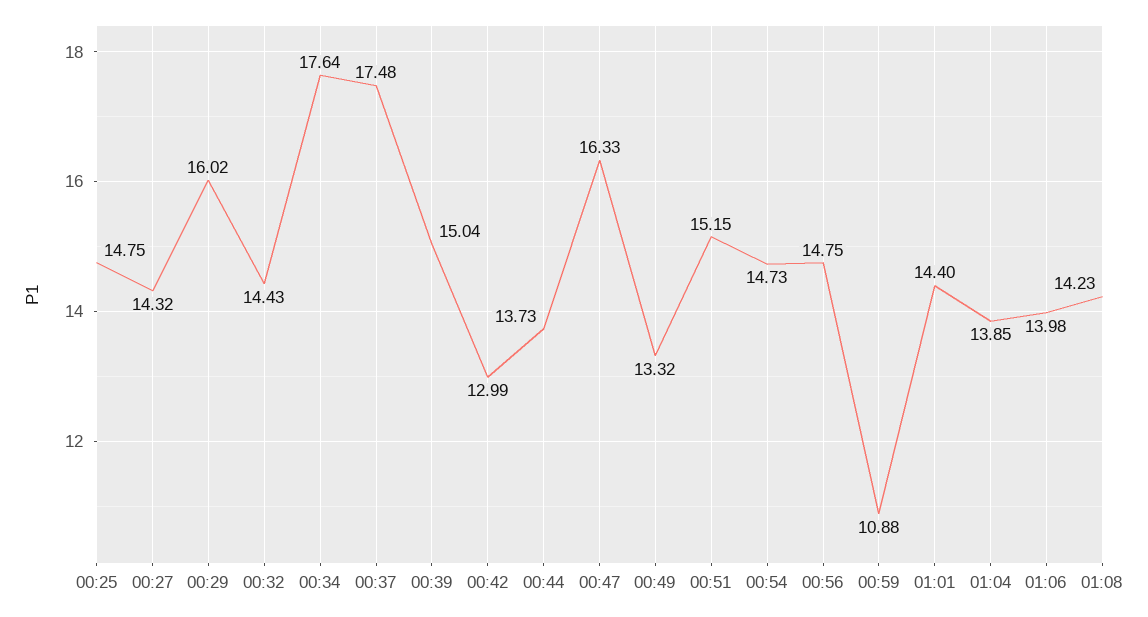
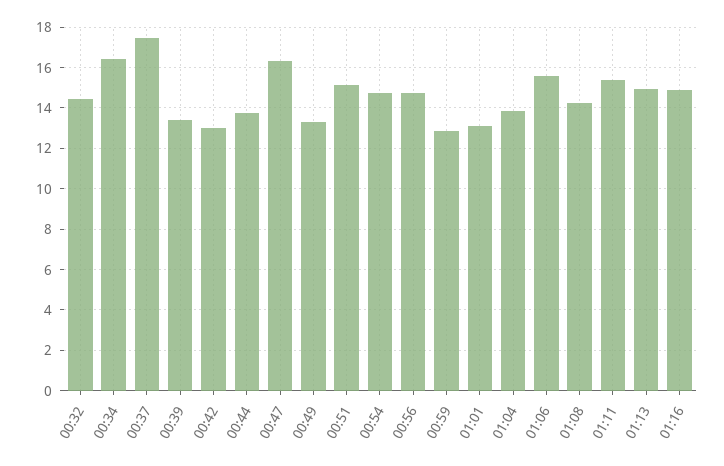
00:25: 14.75 -> none
00:27: 14.32 -> none
00:29: 16.02 -> none
00:34: 17.64 -> 16.5
00:39: 15.04 -> 13.5
00:59: 10.88 -> 13
01:01: 14.4 -> 13
01:06: 13.98 -> 15.5
01:11: none -> 15.5
01:13: none -> 15
01:16: none -> 15

